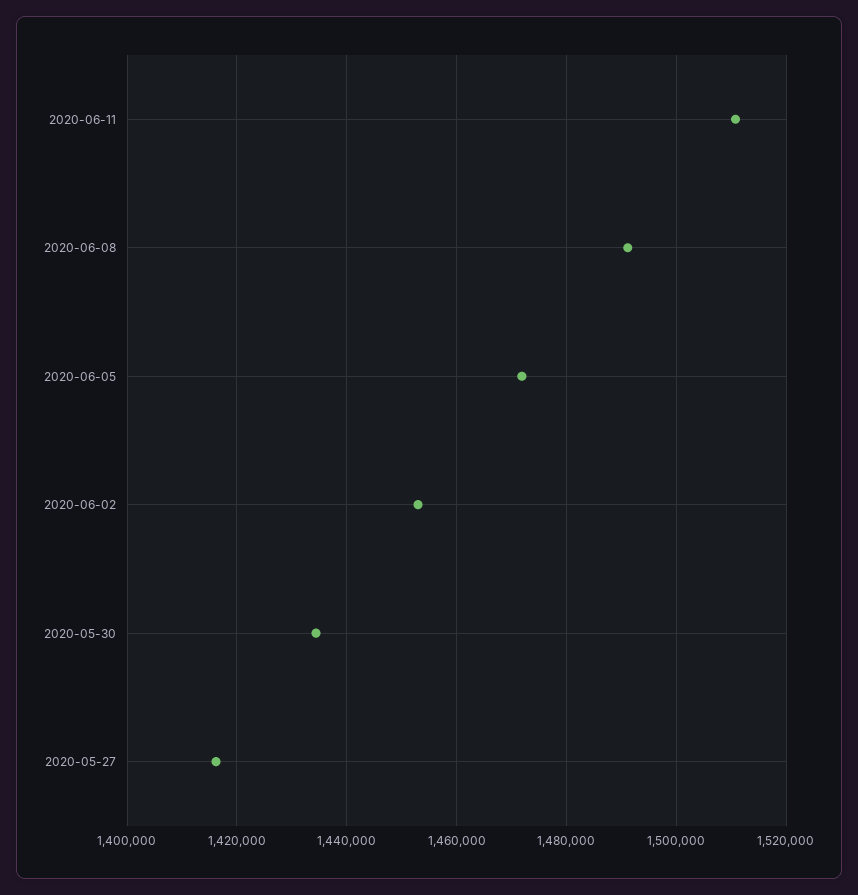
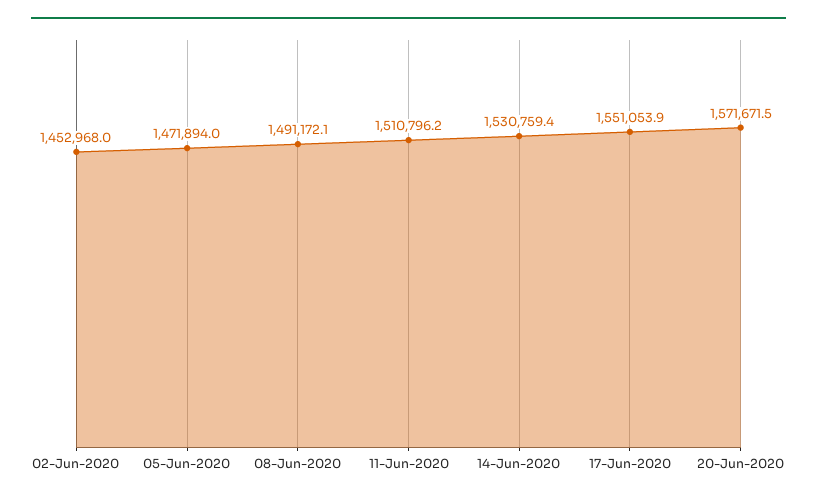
2020-05-30: 1434000 -> none
2020-05-27: 1416000 -> none
14-Jun-2020: none -> 1530759.4
17-Jun-2020: none -> 1551053.9
20-Jun-2020: none -> 1571671.5

